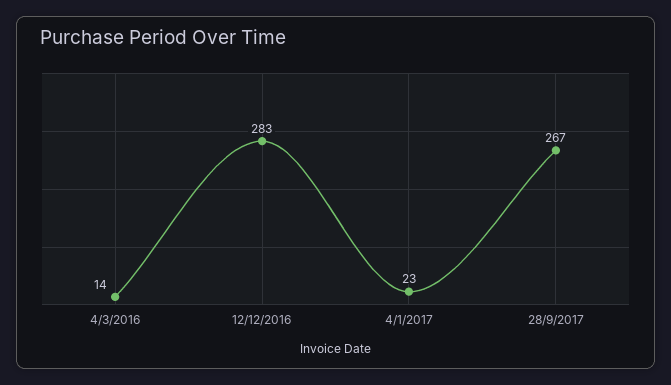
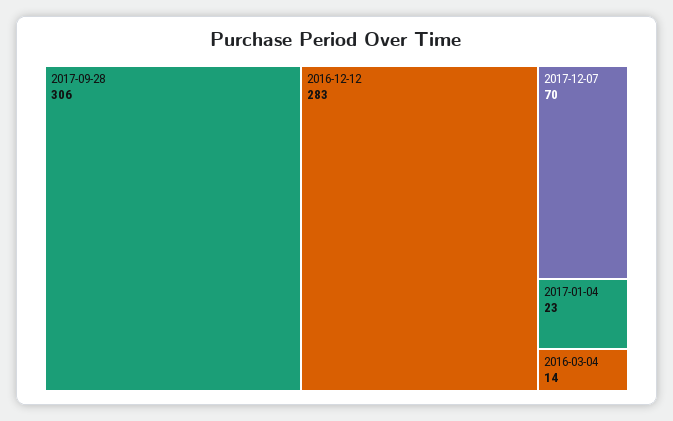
28/9/2017: 267 -> 306
2017-12-07: none -> 70

